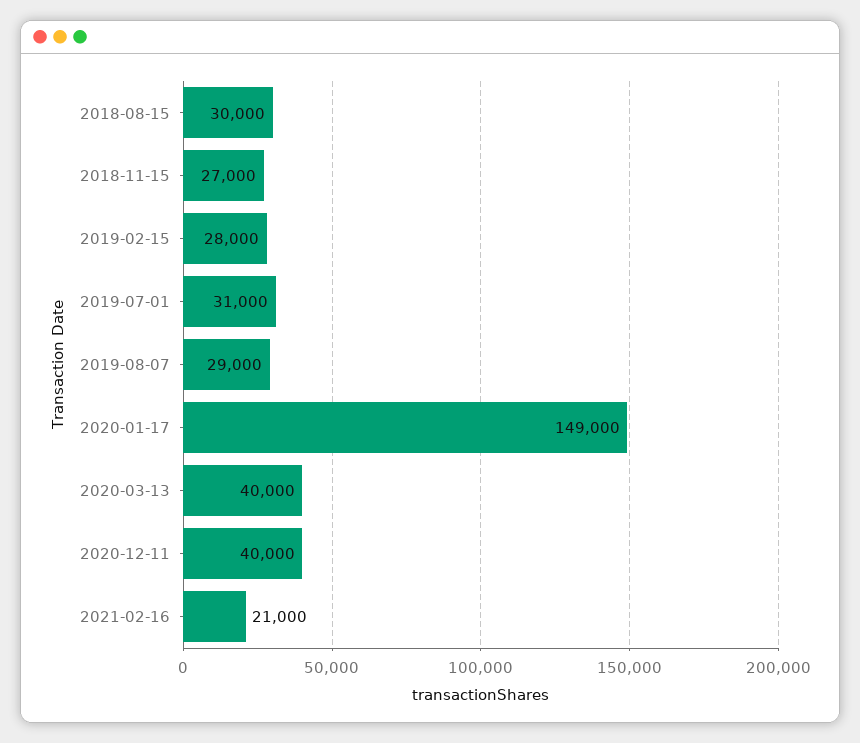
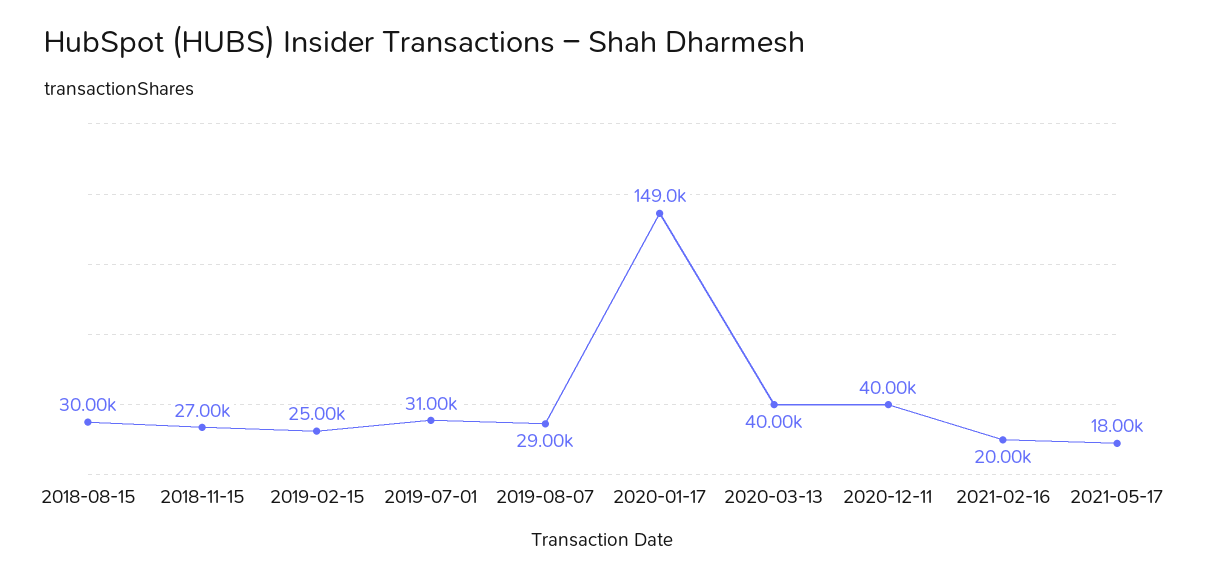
2019-02-15: 28000 -> 25000
2021-02-16: 21000 -> 20000
2021-05-17: none -> 18000

